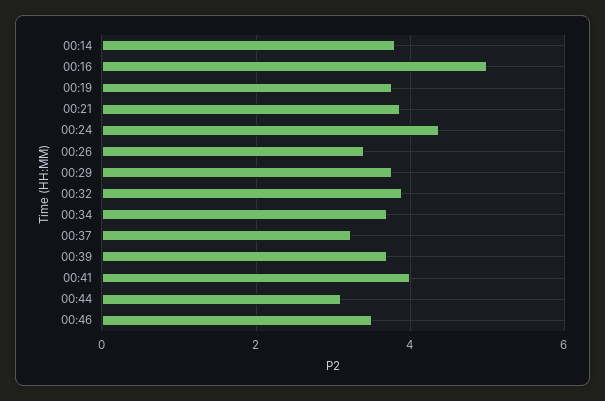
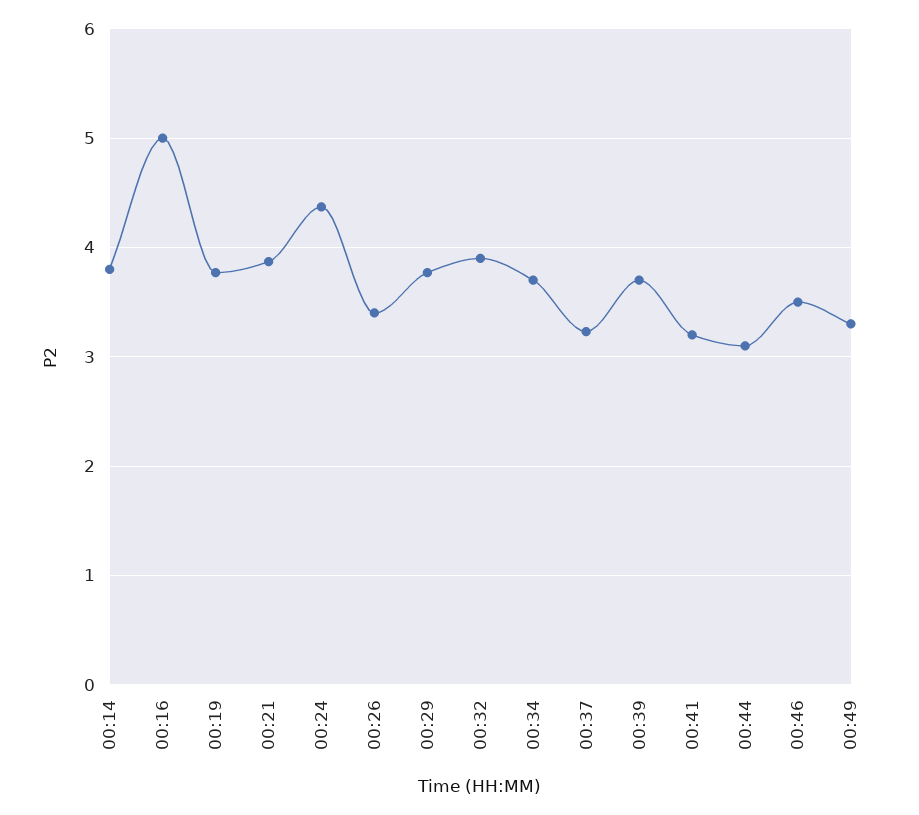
00:41: 4 -> 3.2
00:49: none -> 3.3

